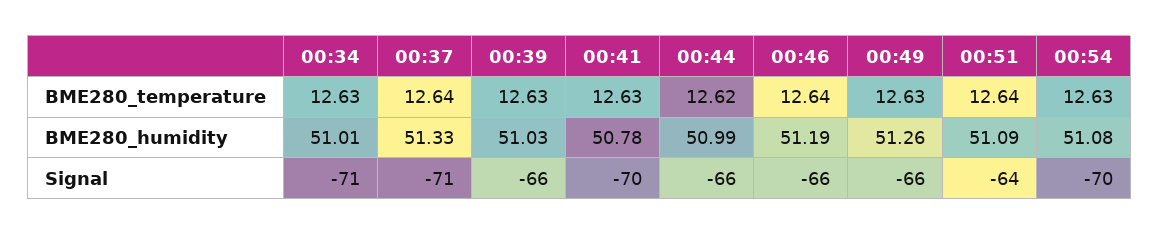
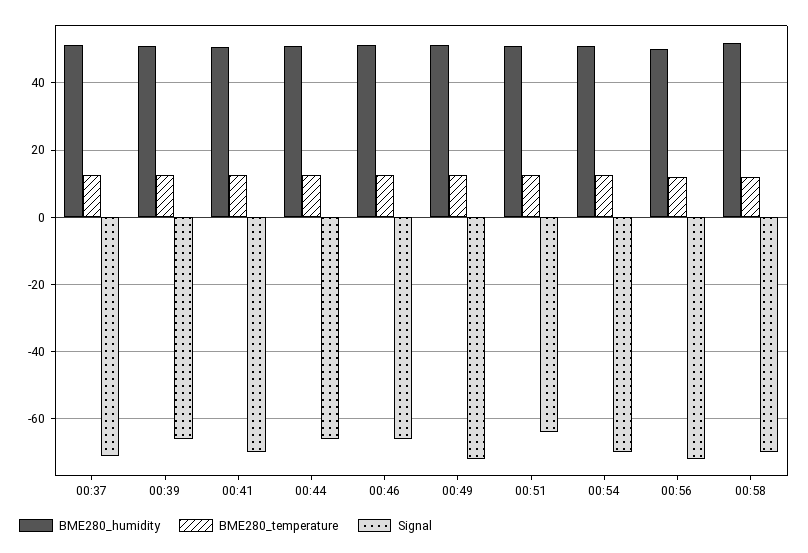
BME280_temperature, 00:34: 12.63 -> none
BME280_humidity, 00:34: 51.01 -> none
Signal, 00:34: -71 -> none
Signal, 00:49: -66 -> -72
BME280_humidity, 00:56: none -> 50
BME280_temperature, 00:56: none -> 12
Signal, 00:56: none -> -72
BME280_humidity, 00:58: none -> 52
BME280_temperature, 00:58: none -> 12
Signal, 00:58: none -> -70

